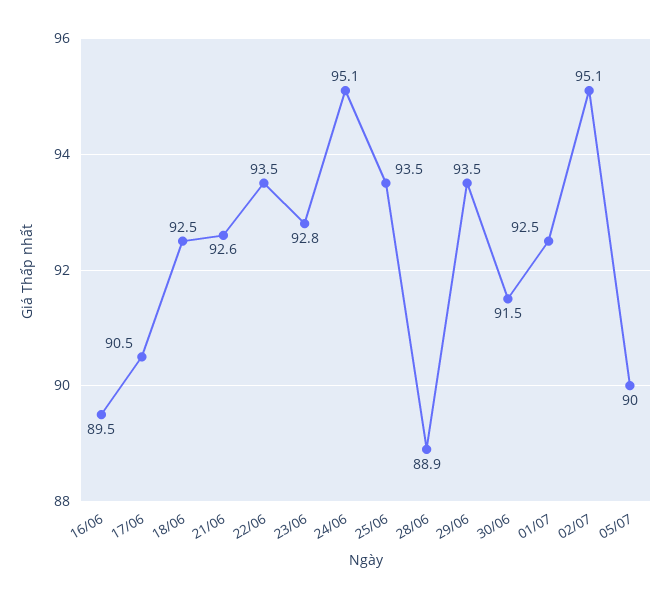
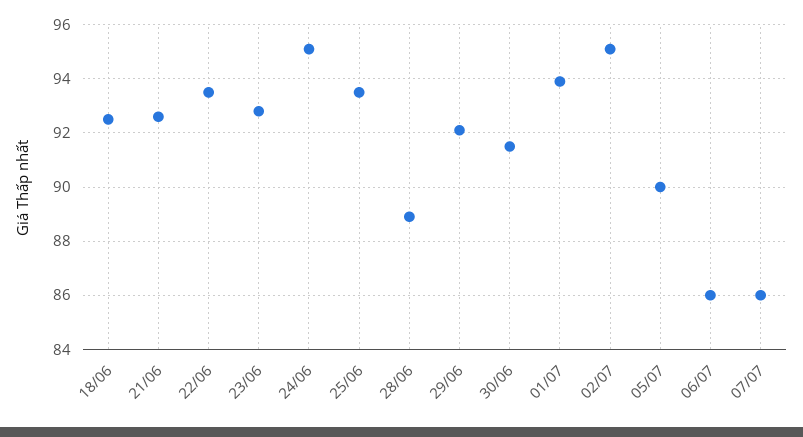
16/06: 89.5 -> none
17/06: 90.5 -> none
29/06: 93.5 -> 92
01/07: 92.5 -> 94
06/07: none -> 86
07/07: none -> 86

